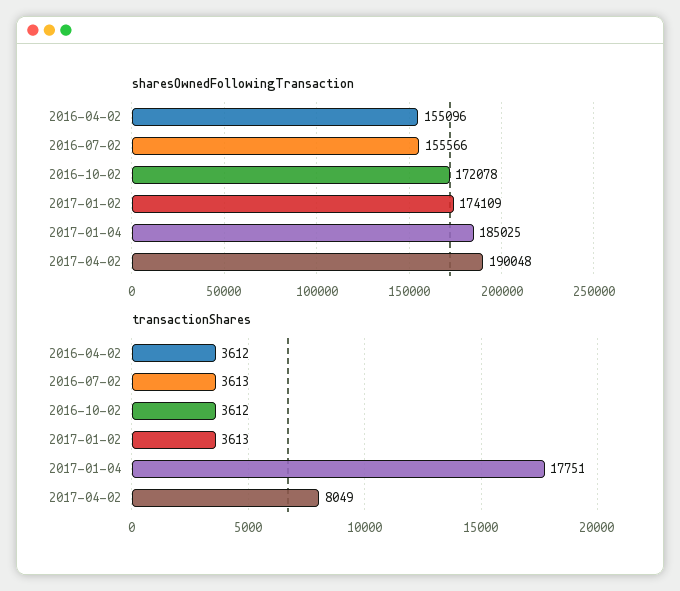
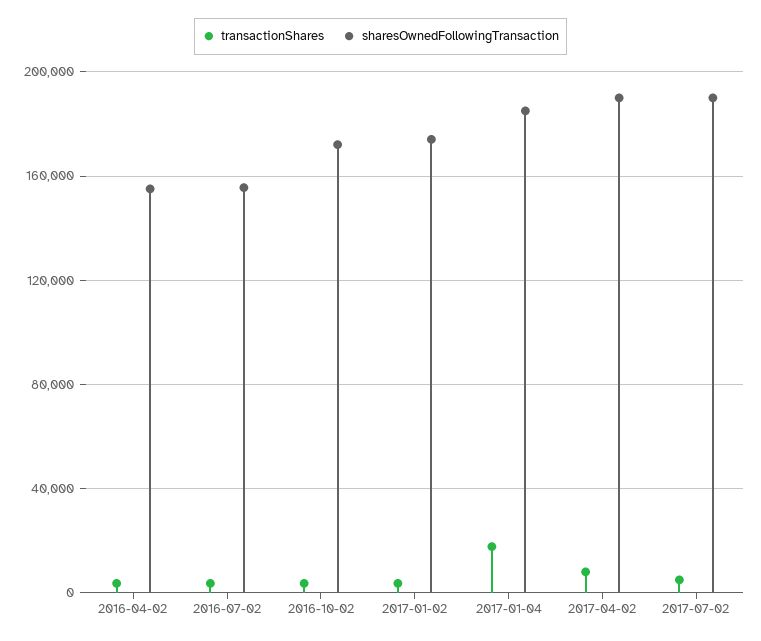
transactionShares, 2017-07-02: none -> 5000
sharesOwnedFollowingTransaction, 2017-07-02: none -> 190000

